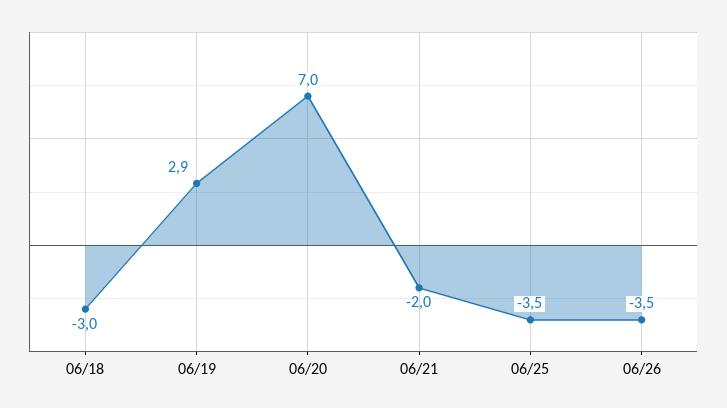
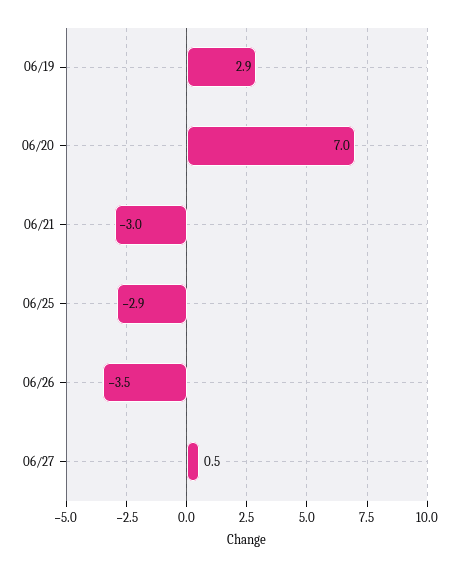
06/18: -3 -> none
06/21: -2 -> -3
06/25: -3.5 -> -2.9
06/27: none -> 0.5

